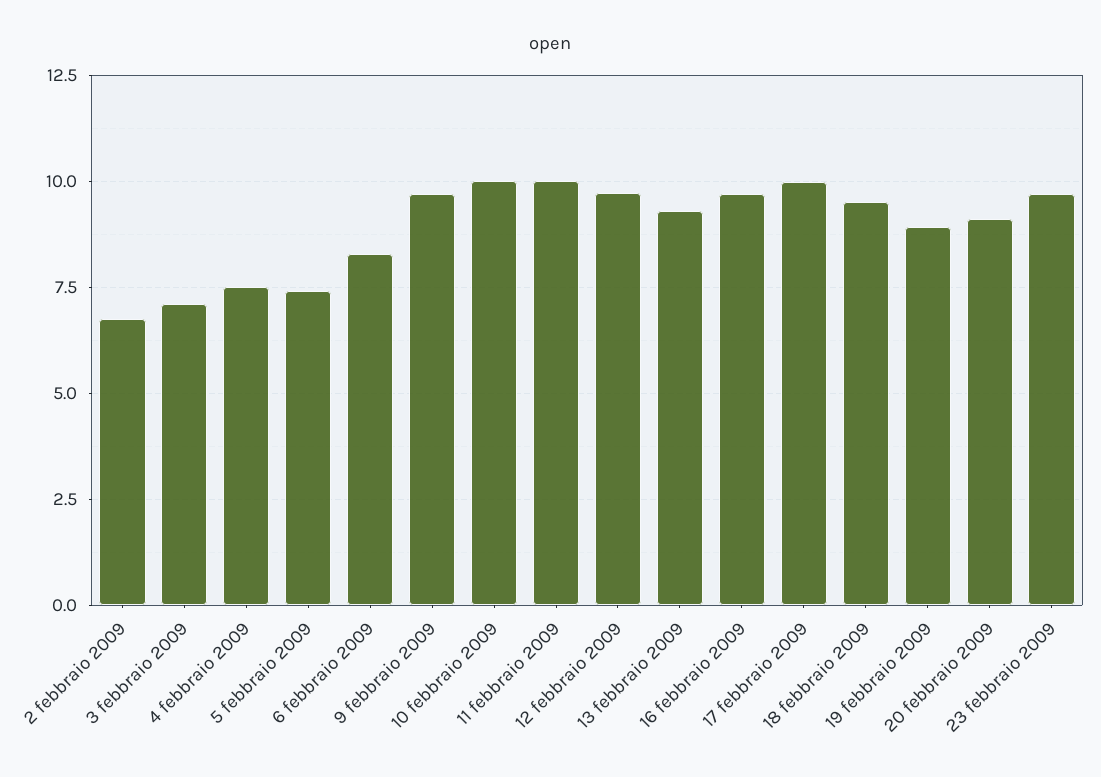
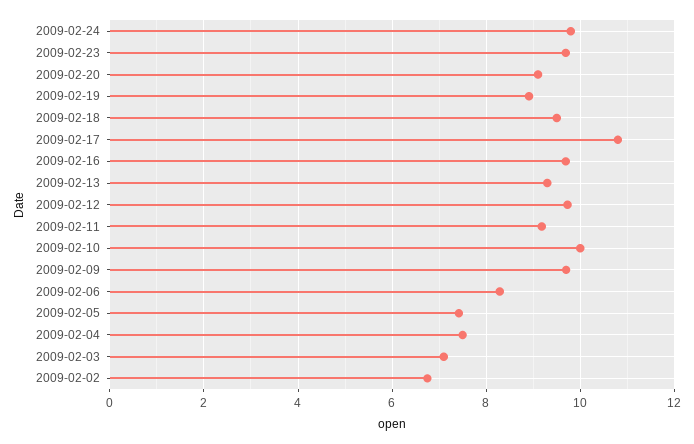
11 febbraio 2009: 10 -> 9.2
17 febbraio 2009: 10 -> 10.8
2009-02-24: none -> 9.8

